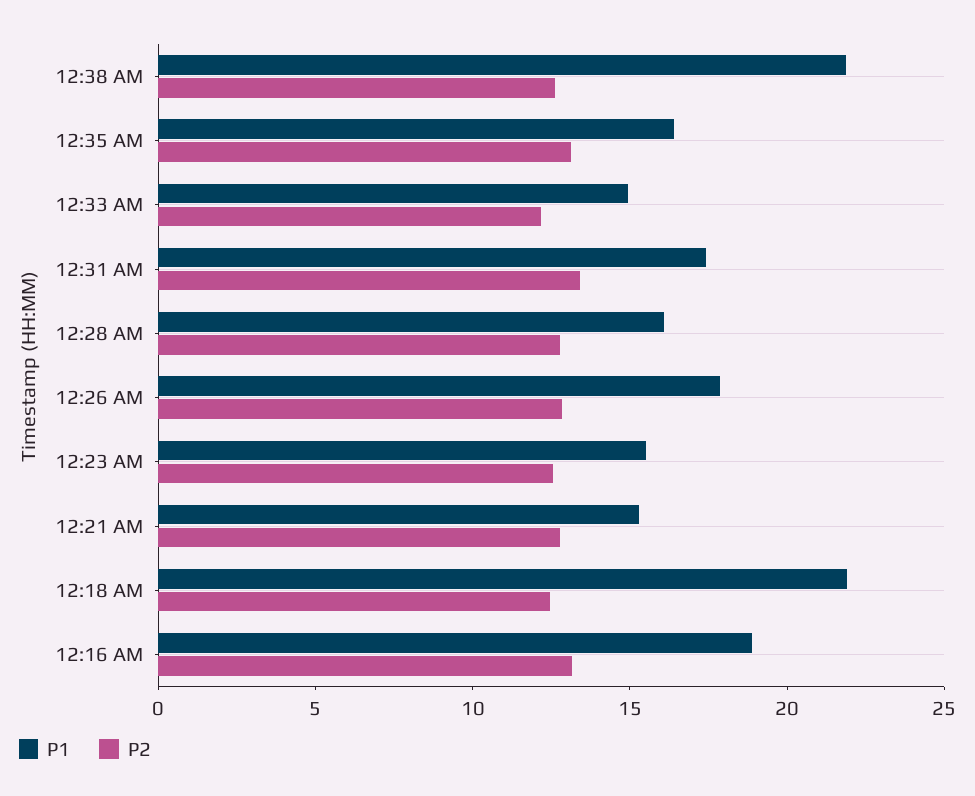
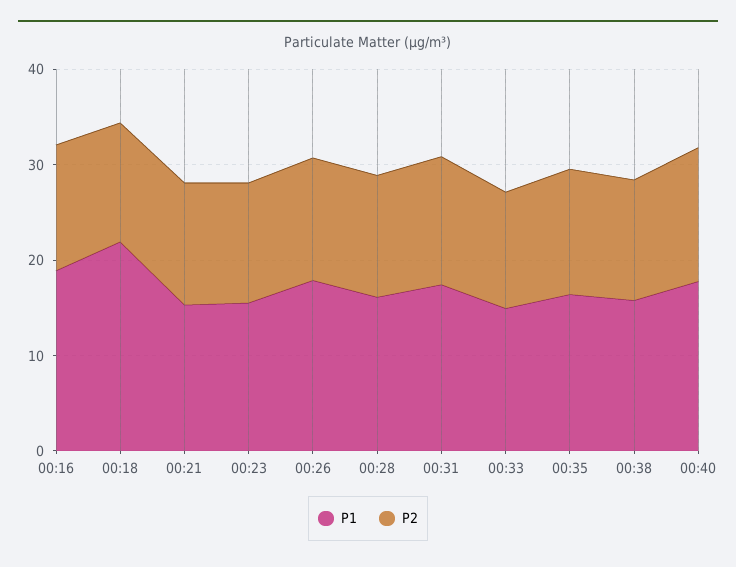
P1, 12:38 AM: 22 -> 16
P1, 00:40: none -> 18
P2, 00:40: none -> 14

